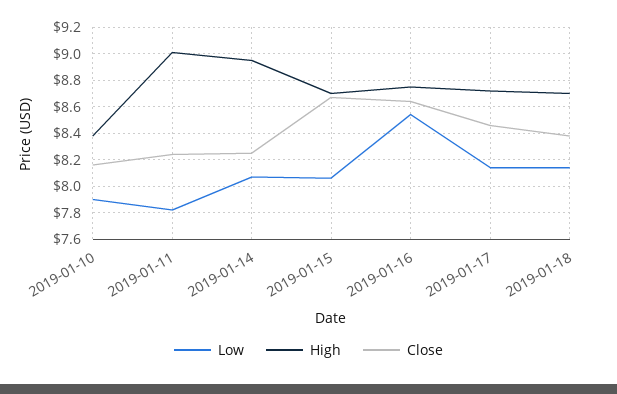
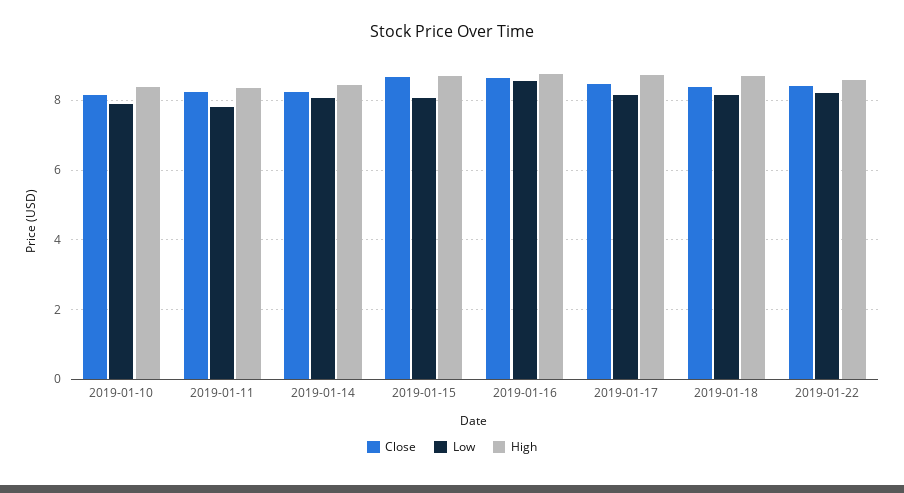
High, 2019-01-11: 9 -> 8.4
High, 2019-01-14: 8.95 -> 8.4
Close, 2019-01-22: none -> 8.4
Low, 2019-01-22: none -> 8.2
High, 2019-01-22: none -> 8.6

